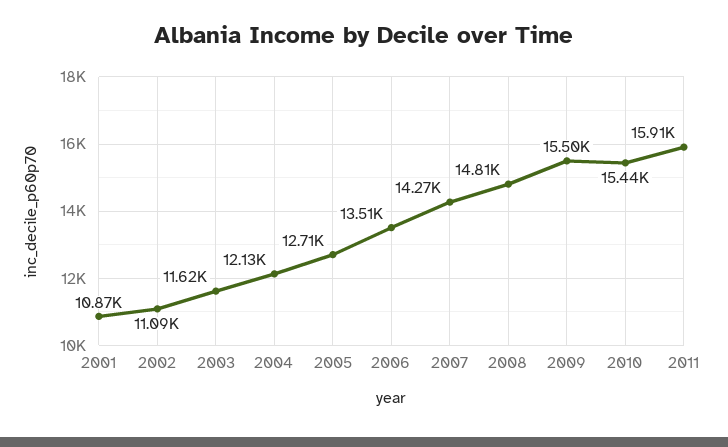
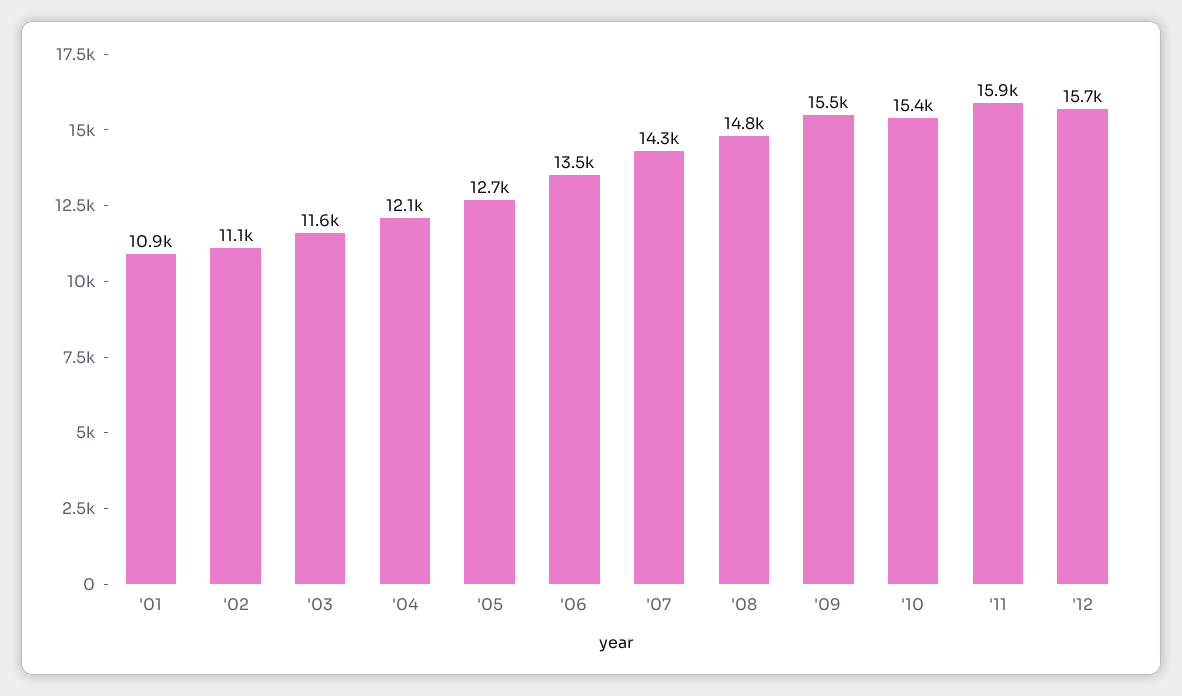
'12: none -> 15700

